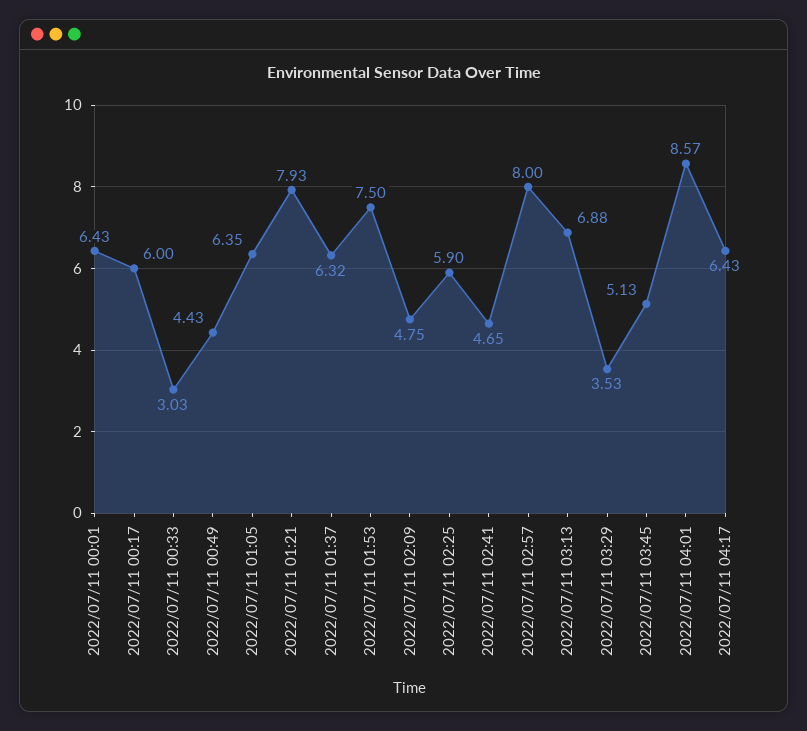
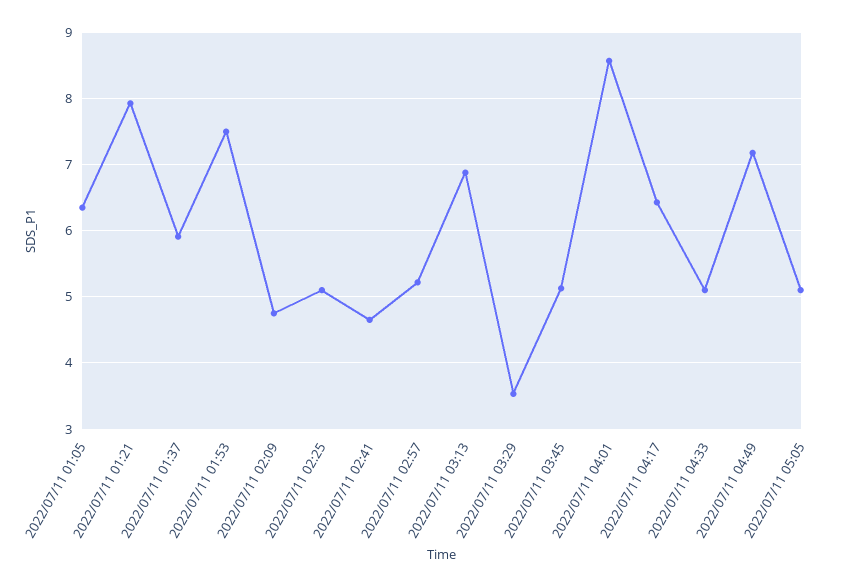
2022/07/11 00:01: 6.43 -> none
2022/07/11 00:17: 6 -> none
2022/07/11 00:33: 3.03 -> none
2022/07/11 00:49: 4.43 -> none
2022/07/11 01:37: 6.32 -> 5.9
2022/07/11 02:25: 5.9 -> 5.1
2022/07/11 02:57: 8 -> 5.2
2022/07/11 04:33: none -> 5.1
2022/07/11 04:49: none -> 7.2
2022/07/11 05:05: none -> 5.1

